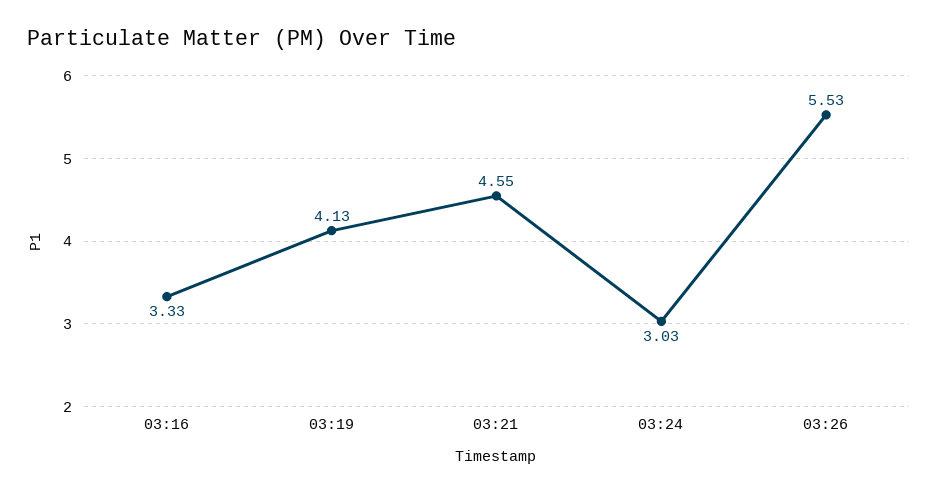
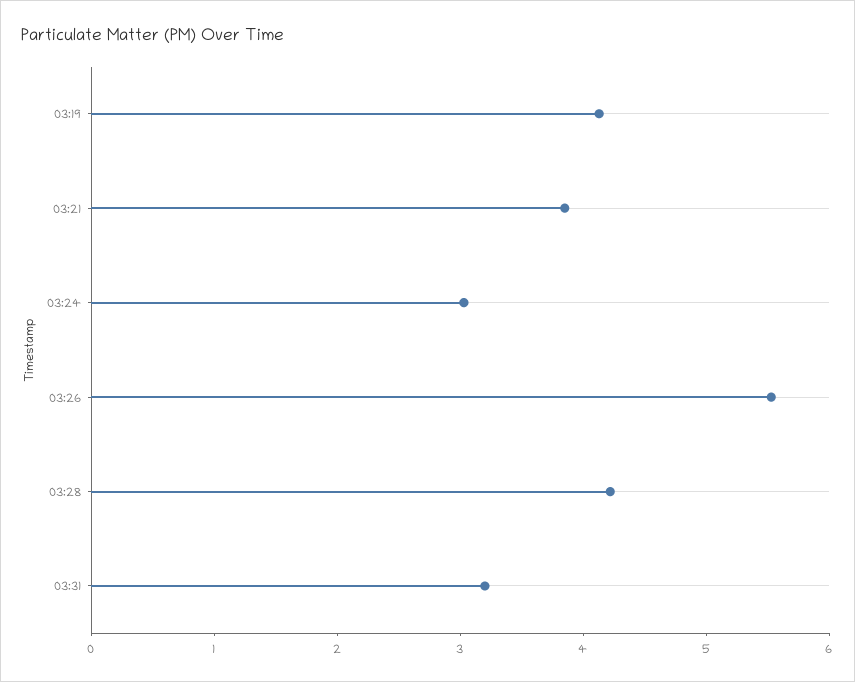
03:16: 3.33 -> none
03:21: 4.55 -> 3.8
03:28: none -> 4.2
03:31: none -> 3.2

